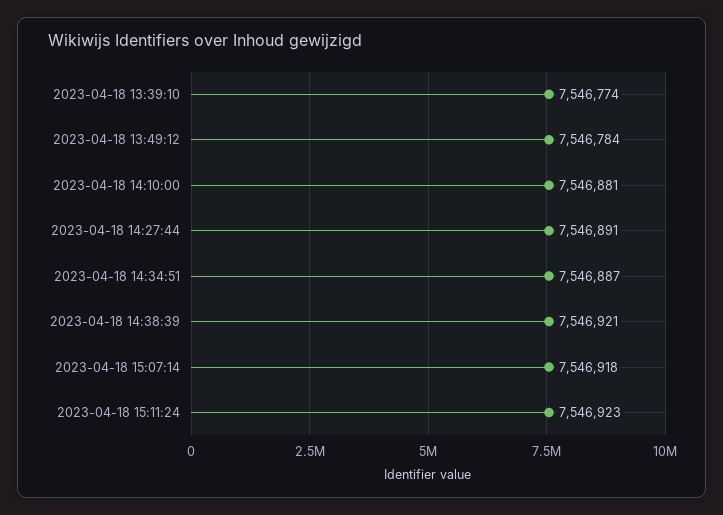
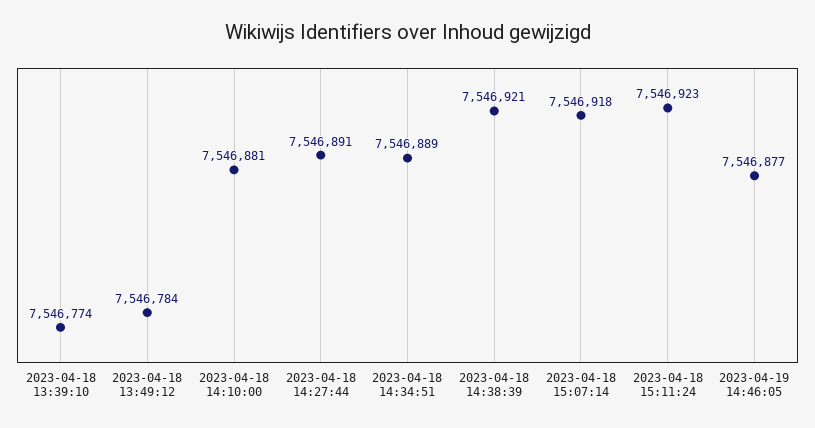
2023-04-18 14:34:51: 7546887 -> 7546889
2023-04-19 14:46:05: none -> 7546877

